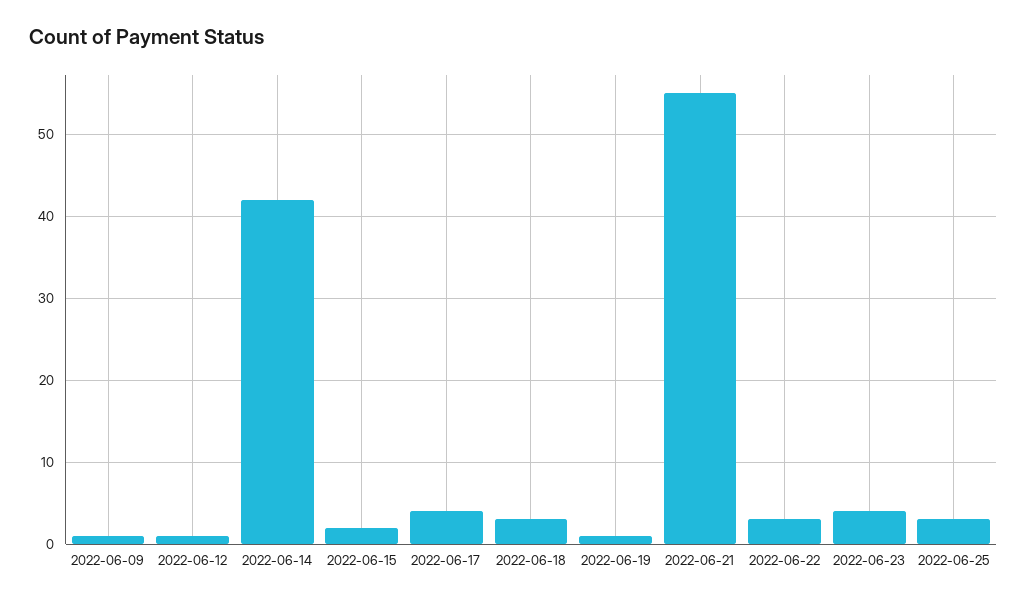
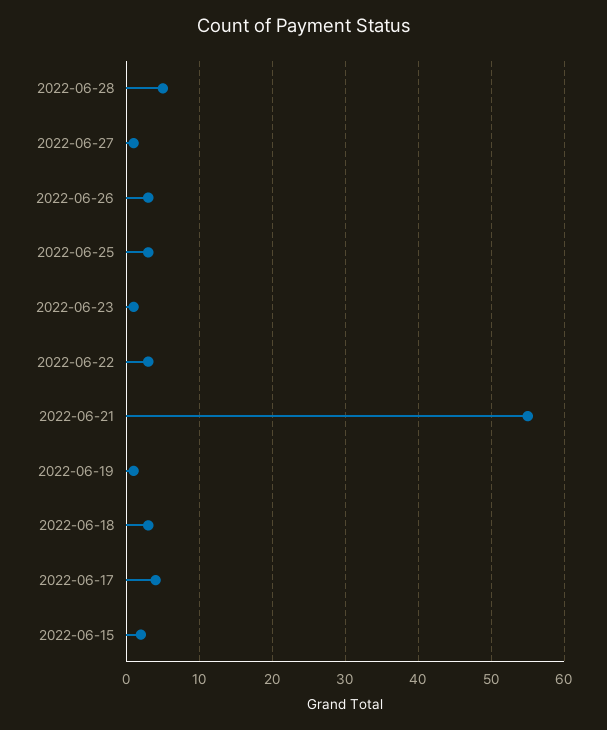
2022-06-09: 1 -> none
2022-06-12: 1 -> none
2022-06-14: 42 -> none
2022-06-23: 4 -> 1
2022-06-28: none -> 5
2022-06-27: none -> 1
2022-06-26: none -> 3

